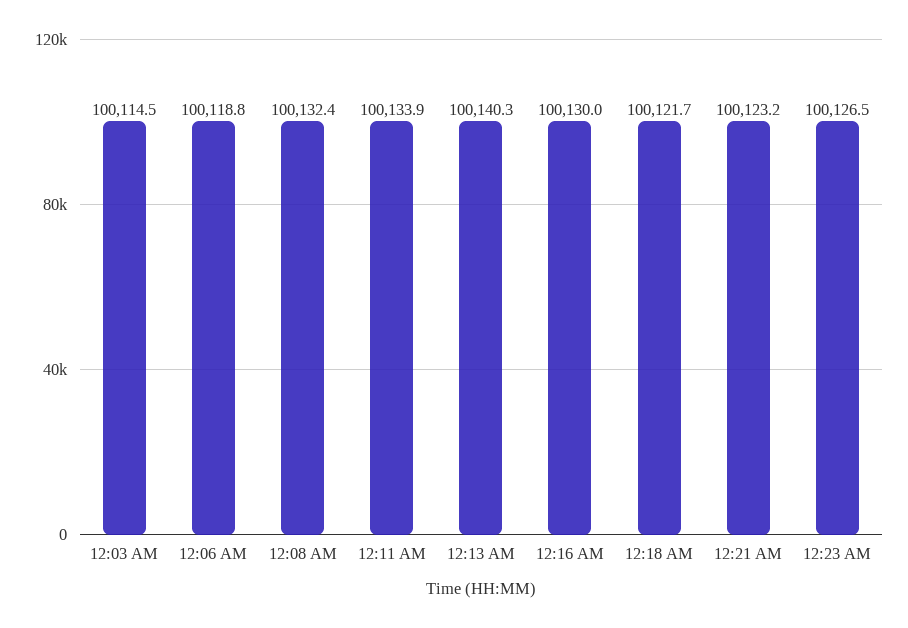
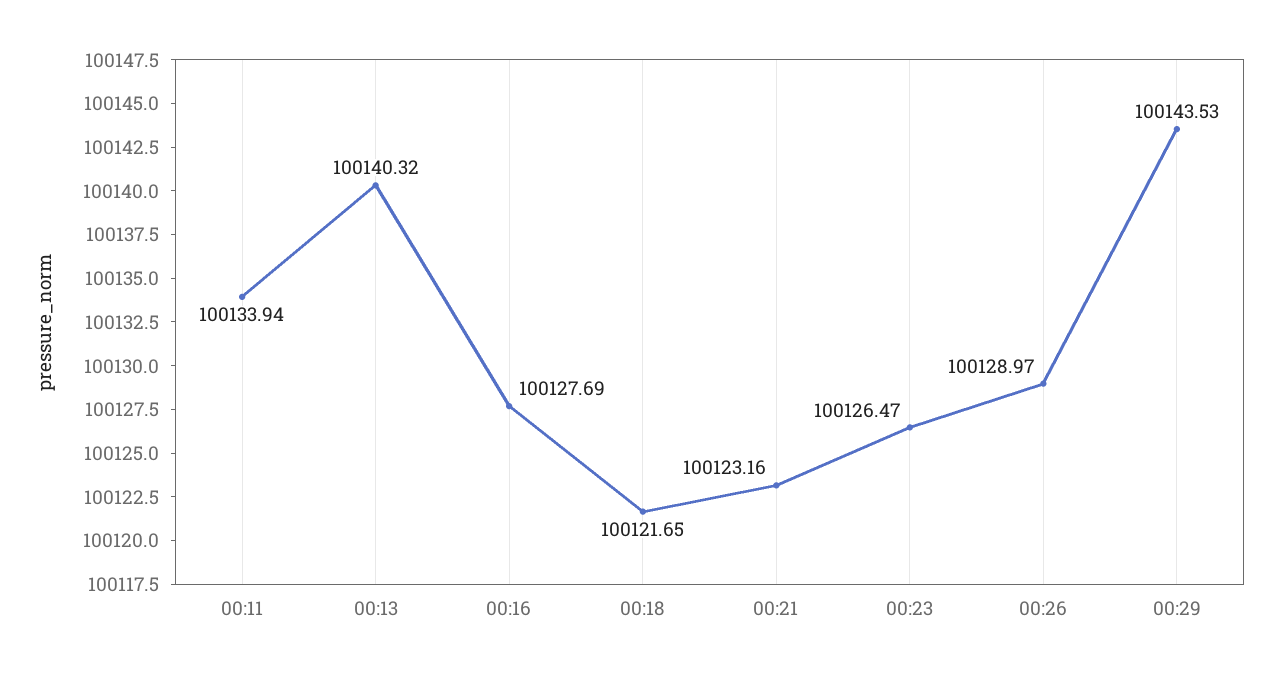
12:03 AM: 100114.5 -> none
12:06 AM: 100118.8 -> none
12:08 AM: 100132.4 -> none
12:16 AM: 100130 -> 100127.69
00:26: none -> 100128.97
00:29: none -> 100143.53

